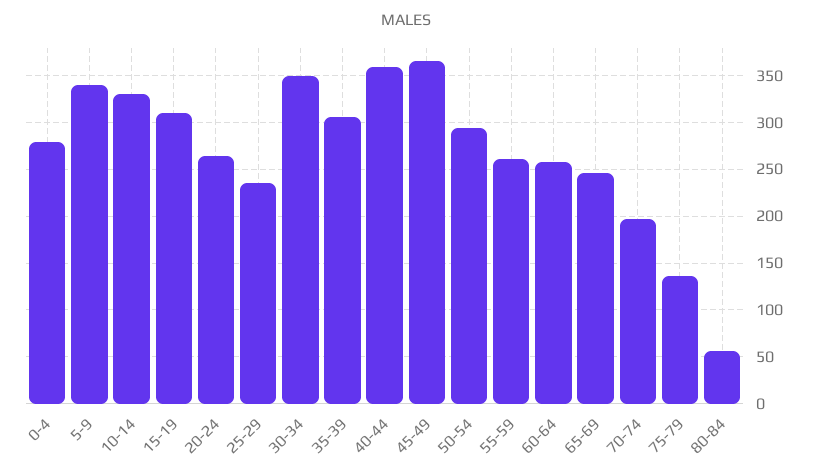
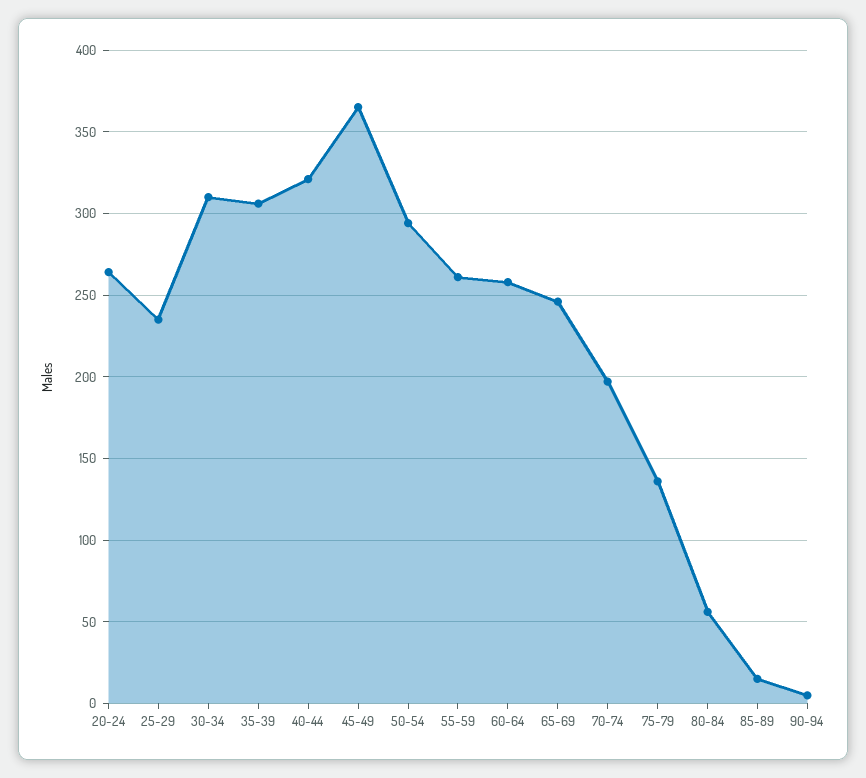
0-4: 280 -> none
5-9: 340 -> none
10-14: 330 -> none
15-19: 310 -> none
30-34: 350 -> 310
40-44: 360 -> 320
85-89: none -> 15
90-94: none -> 5

